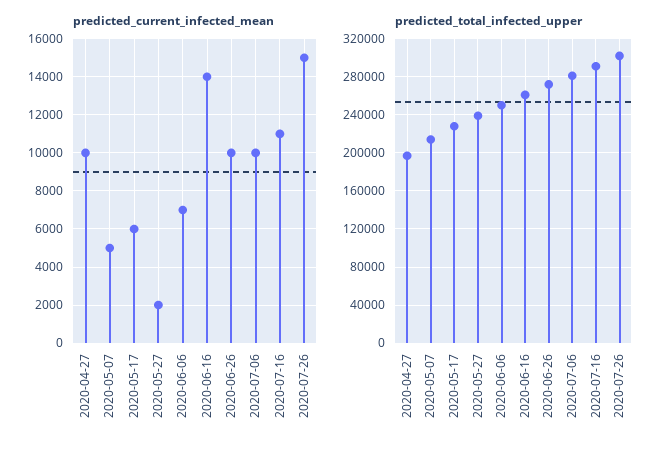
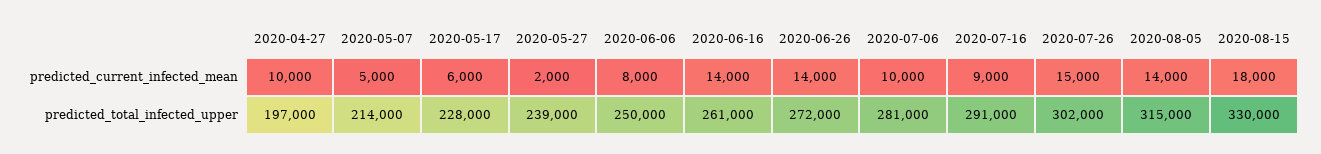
predicted_current_infected_mean, 2020-06-06: 7000 -> 8000
predicted_current_infected_mean, 2020-06-26: 10000 -> 14000
predicted_current_infected_mean, 2020-07-16: 11000 -> 9000
predicted_current_infected_mean, 2020-08-05: none -> 14000
predicted_current_infected_mean, 2020-08-15: none -> 18000
predicted_total_infected_upper, 2020-08-05: none -> 315000
predicted_total_infected_upper, 2020-08-15: none -> 330000

